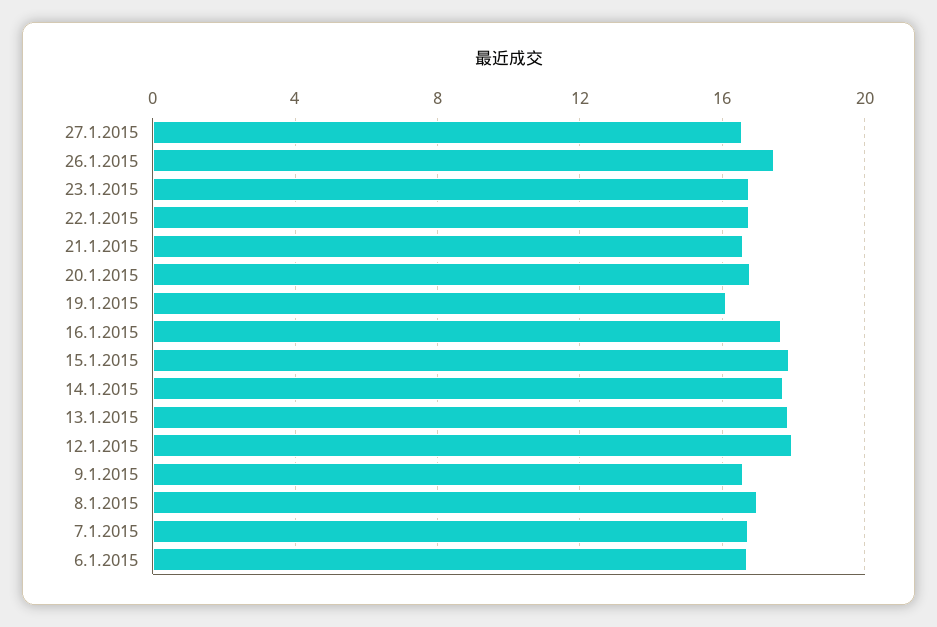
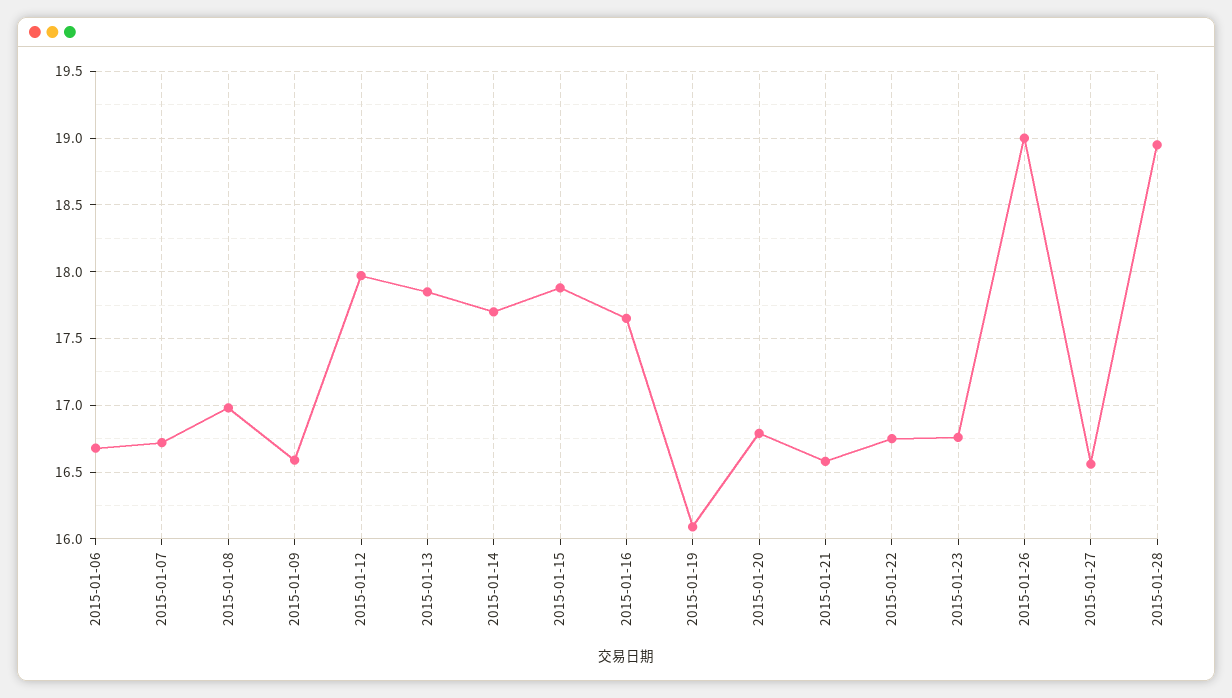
26.1.2015: 17.5 -> 19
2015-01-28: none -> 18.95

